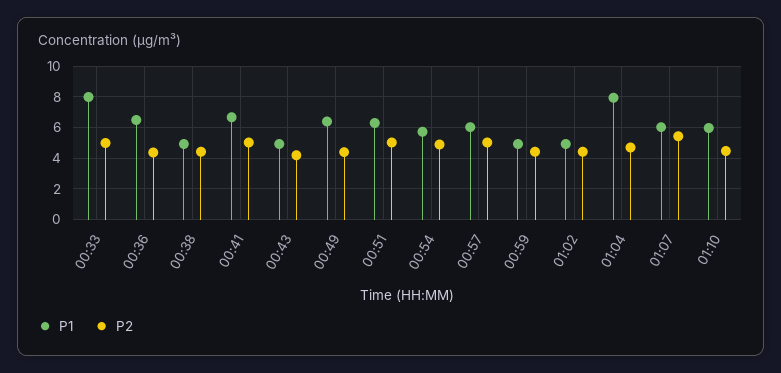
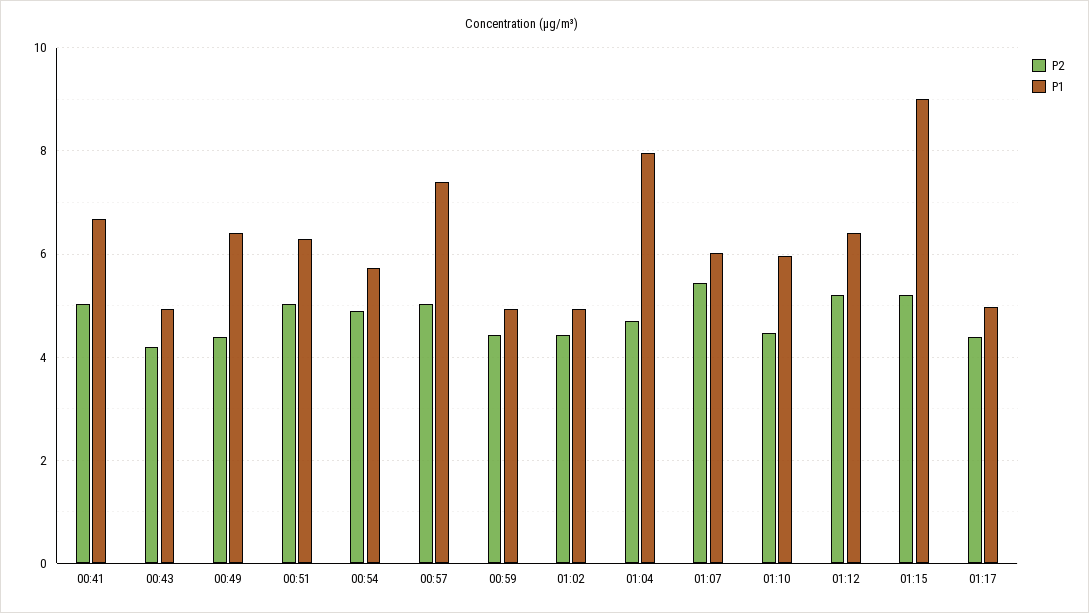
P1, 00:33: 8 -> none
P2, 00:33: 5 -> none
P1, 00:36: 6.5 -> none
P2, 00:36: 4.5 -> none
P1, 00:38: 5 -> none
P2, 00:38: 4.5 -> none
P1, 00:57: 6 -> 7.4
P2, 01:12: none -> 5.2
P1, 01:12: none -> 6.4
P2, 01:15: none -> 5.2
P1, 01:15: none -> 9
P2, 01:17: none -> 4.4
P1, 01:17: none -> 5

